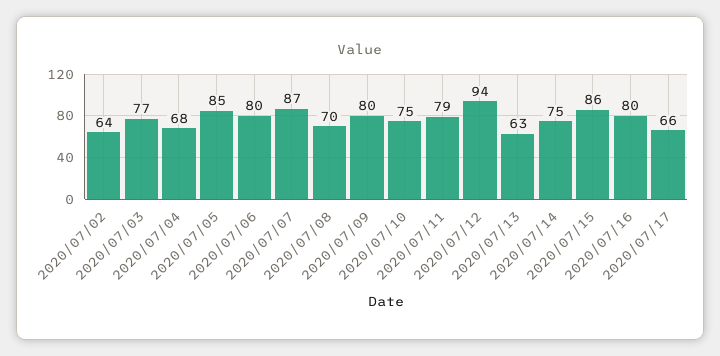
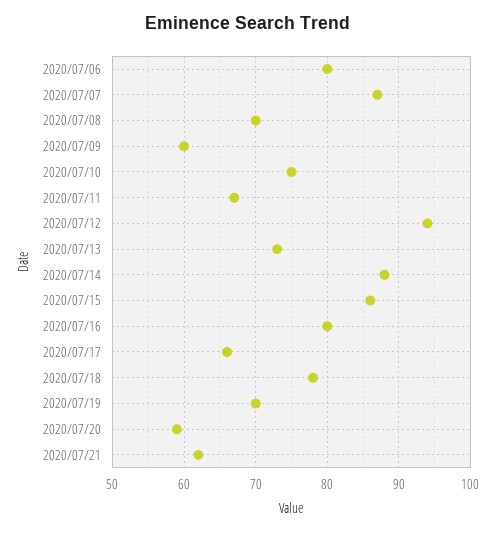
2020/07/02: 64 -> none
2020/07/03: 77 -> none
2020/07/04: 68 -> none
2020/07/05: 85 -> none
2020/07/09: 80 -> 60
2020/07/11: 79 -> 67
2020/07/13: 63 -> 73
2020/07/14: 75 -> 88
2020/07/18: none -> 78
2020/07/19: none -> 70
2020/07/20: none -> 59
2020/07/21: none -> 62

